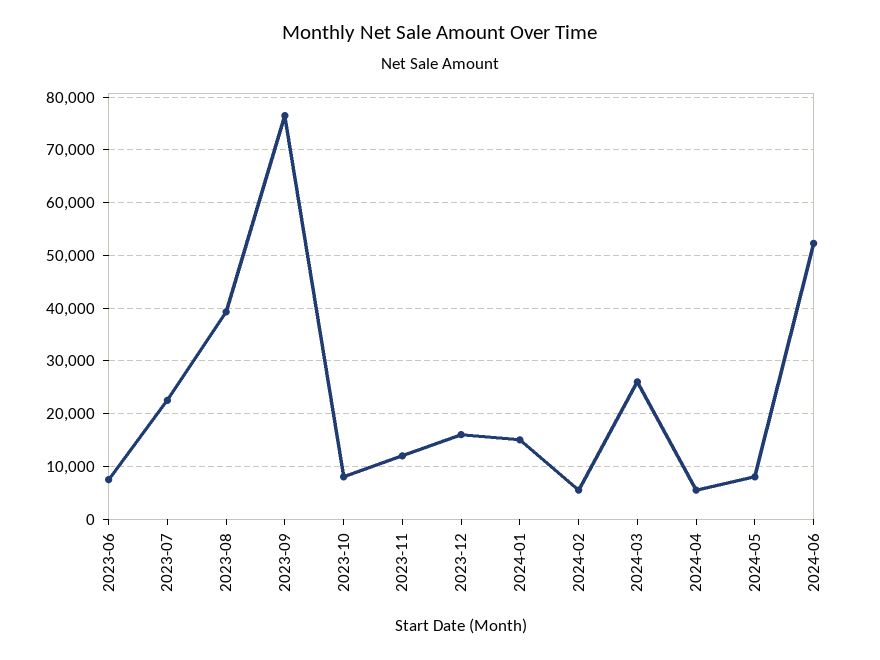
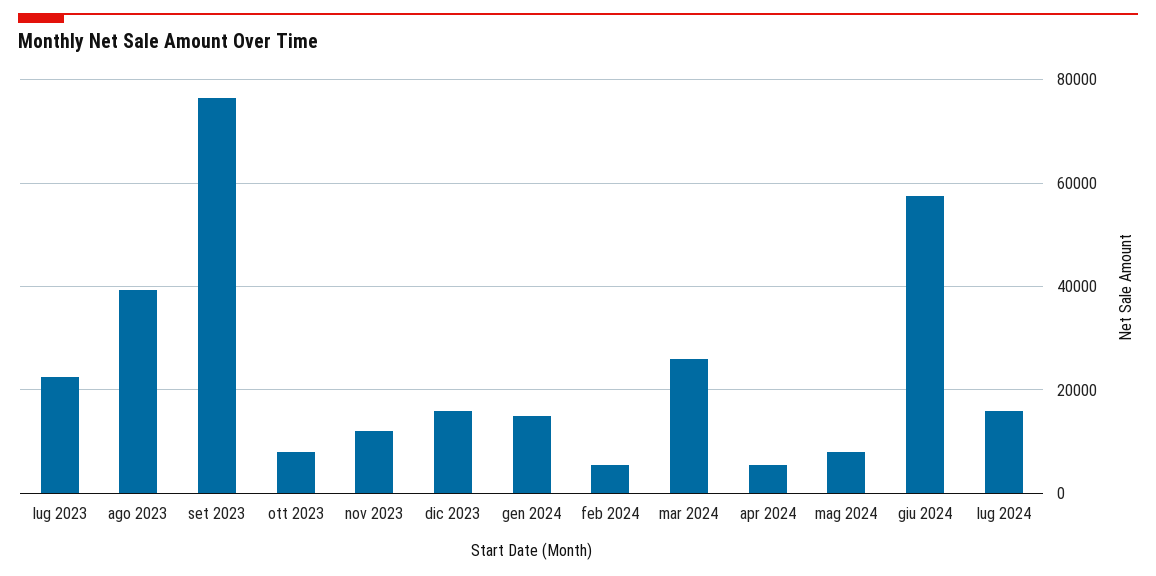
2023-06: 8000 -> none
2024-06: 52000 -> 58000
lug 2024: none -> 16000

